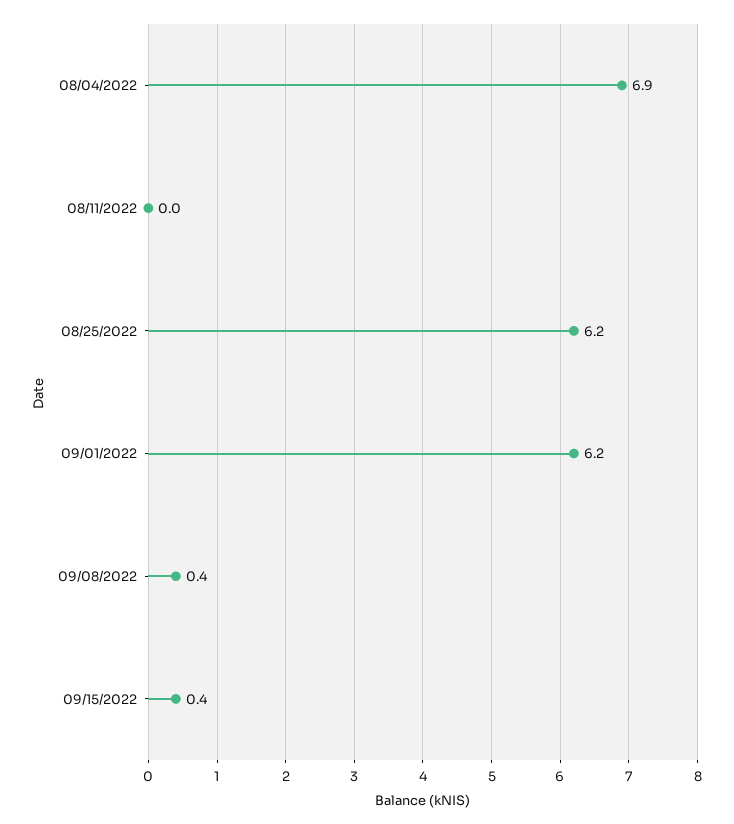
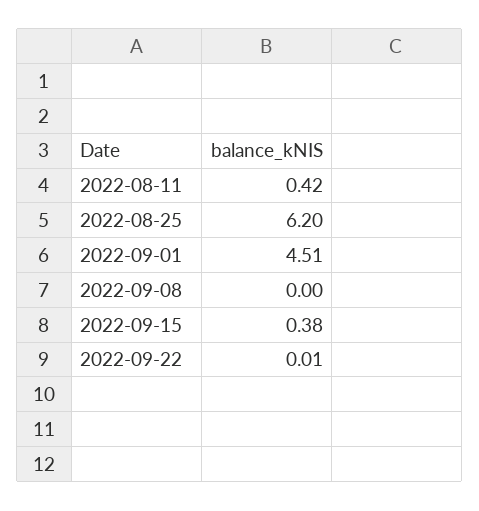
08/04/2022: 6.9 -> none
08/11/2022: 0 -> 0.42
09/01/2022: 6.2 -> 4.51
09/08/2022: 0.4 -> 0
2022-09-22: none -> 0.01

